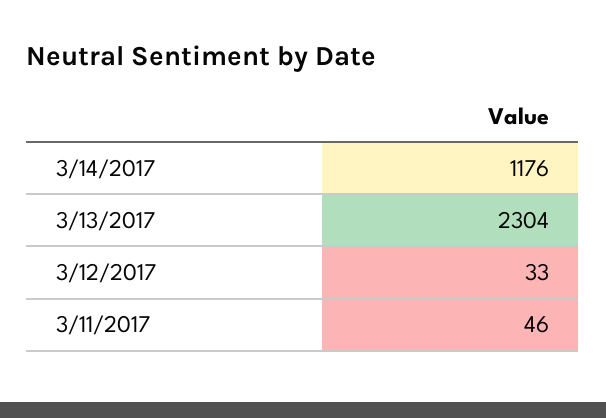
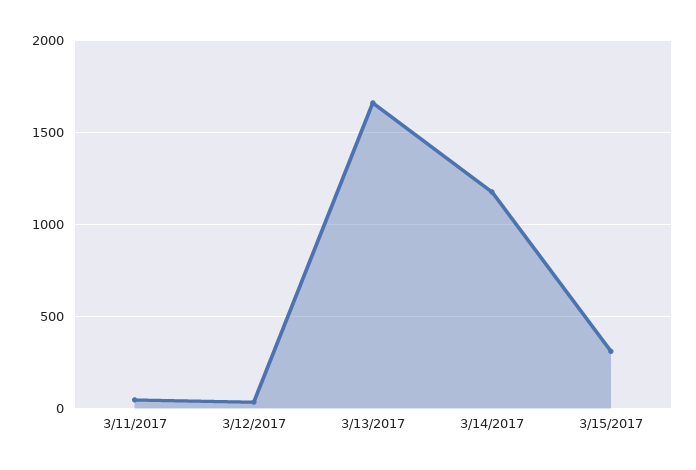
3/13/2017: 2304 -> 1650
3/15/2017: none -> 300

